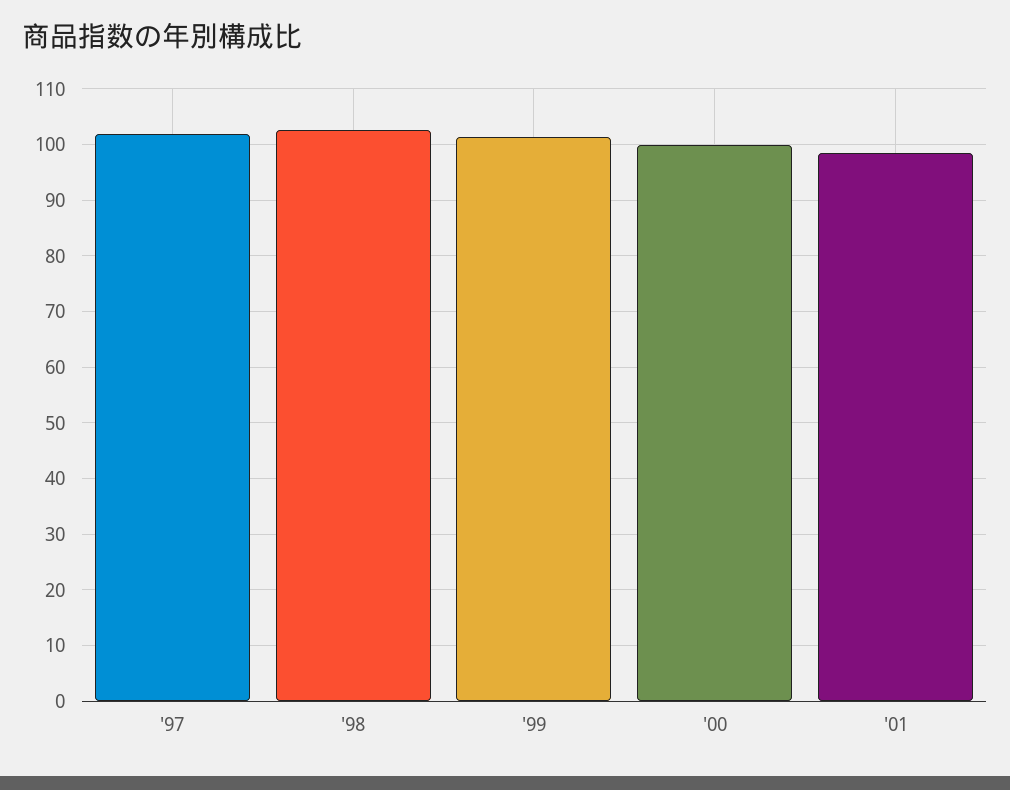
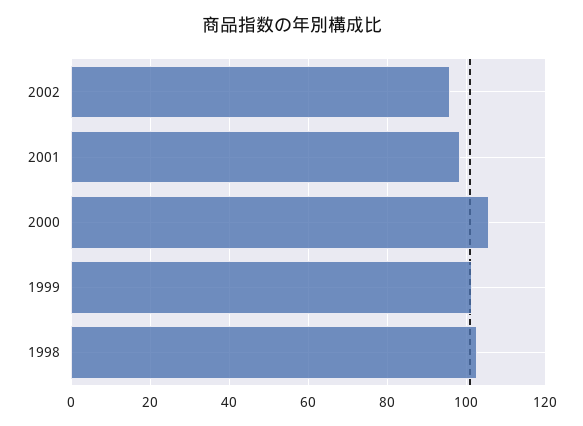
'97: 102 -> none
'00: 100 -> 106
2002: none -> 96

